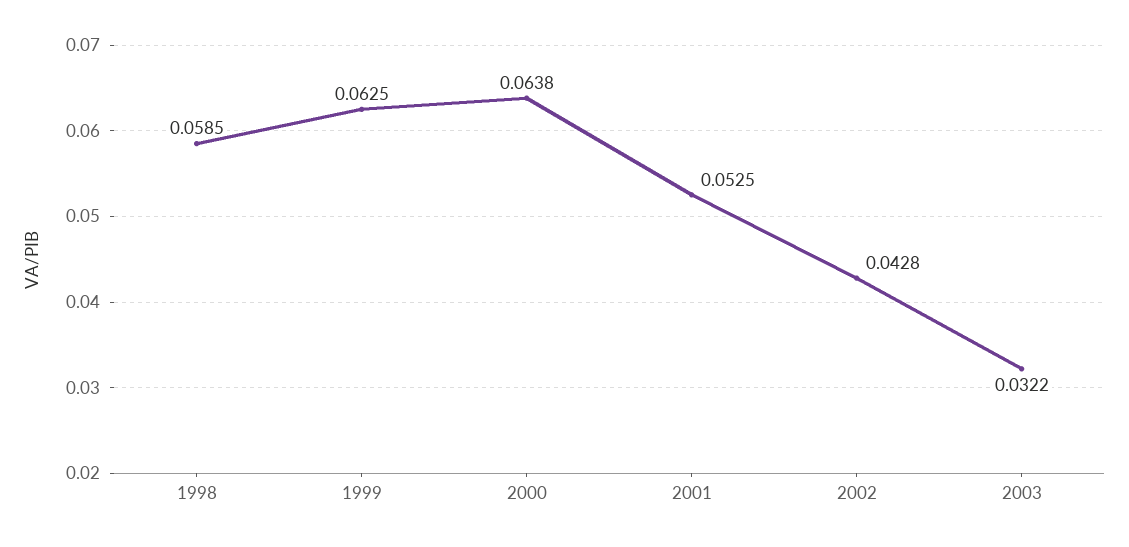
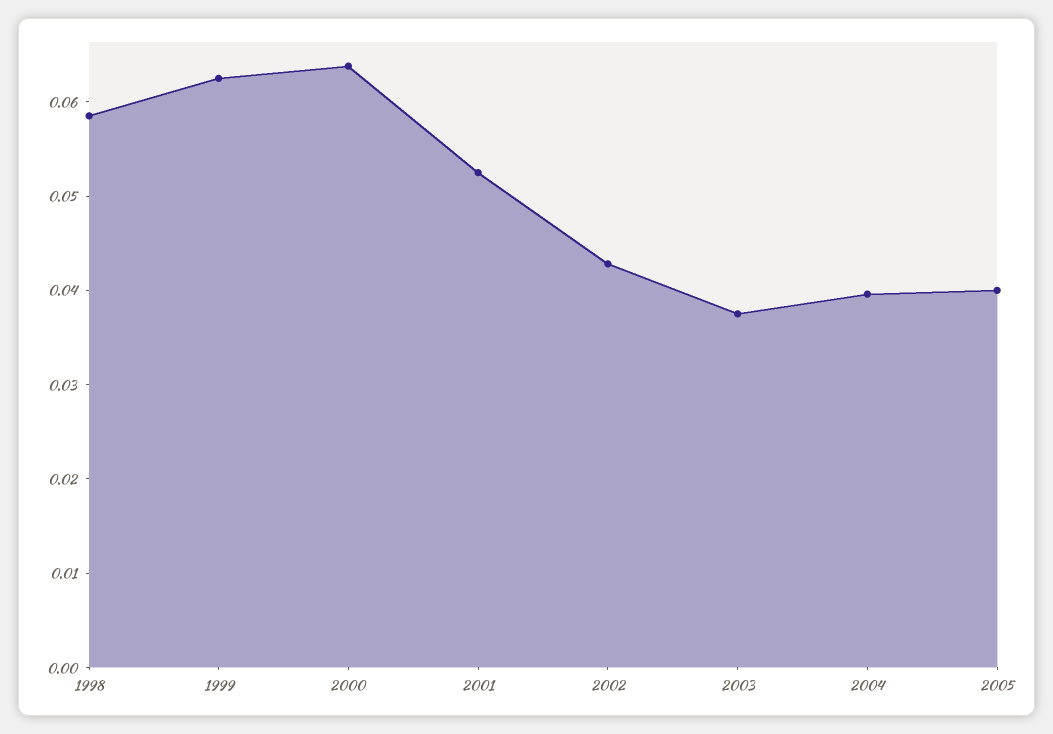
2003: 0.0322 -> 0.038
2004: none -> 0.04
2005: none -> 0.04

